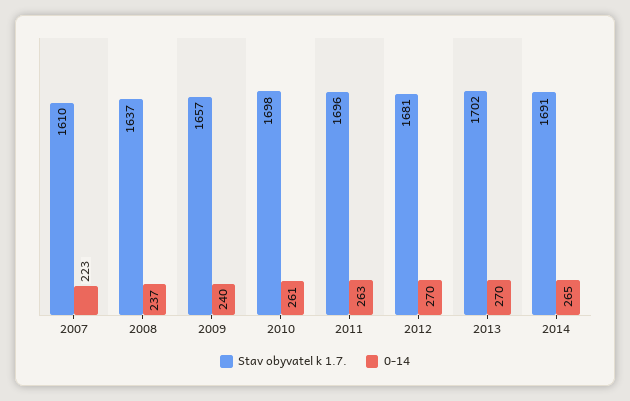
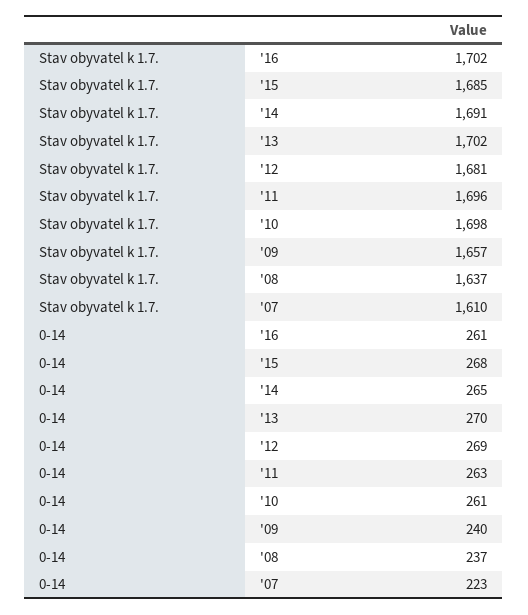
0-14, 2012: 270 -> 269
Stav obyvatel k 1.7., '16: none -> 1702
Stav obyvatel k 1.7., '15: none -> 1685
0-14, '16: none -> 261
0-14, '15: none -> 268

